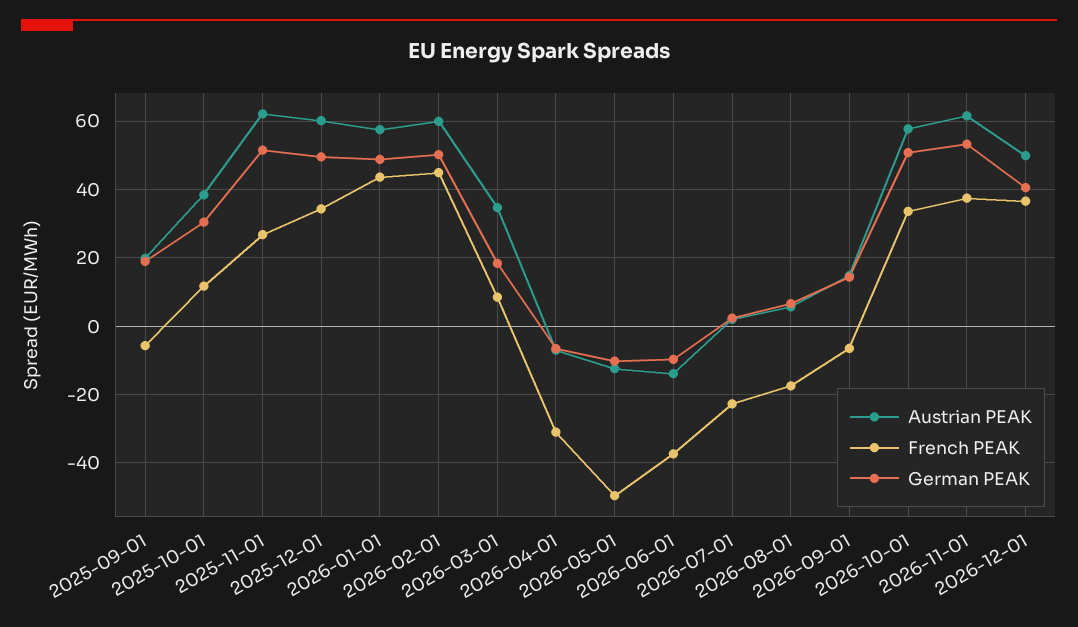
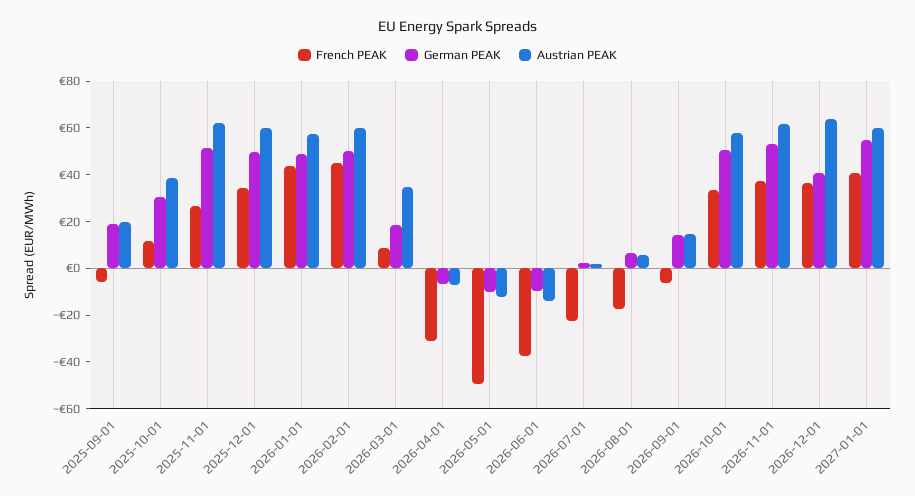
Austrian PEAK, 2026-12-01: 50 -> 65
French PEAK, 2027-01-01: none -> 40
German PEAK, 2027-01-01: none -> 55
Austrian PEAK, 2027-01-01: none -> 60

